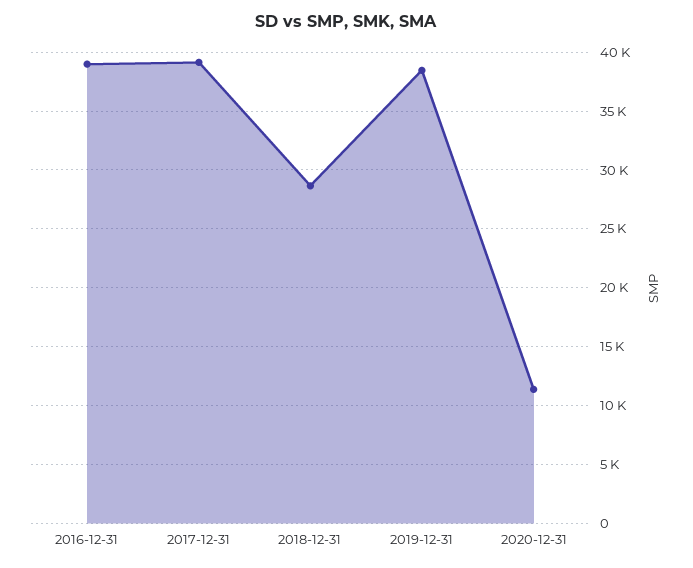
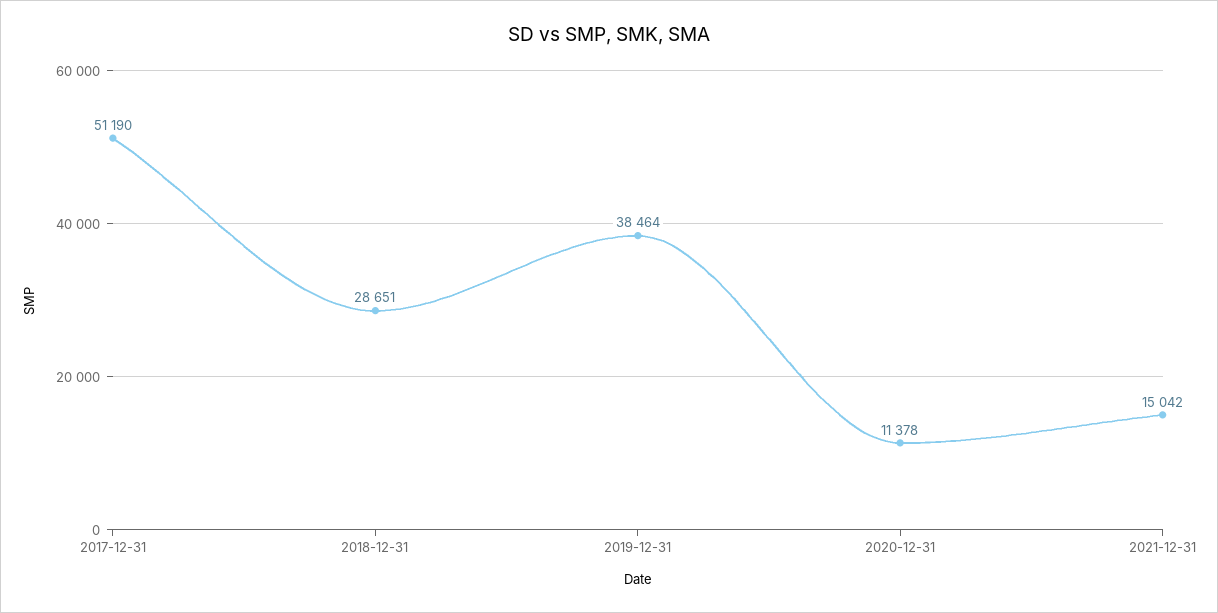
2016-12-31: 39000 -> none
2017-12-31: 39000 -> 51190
2021-12-31: none -> 15042

